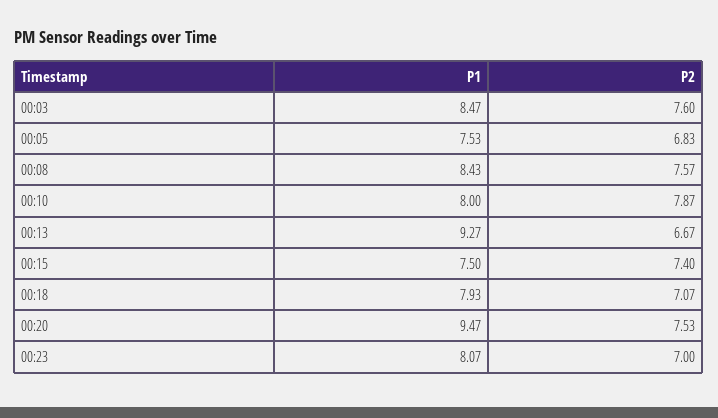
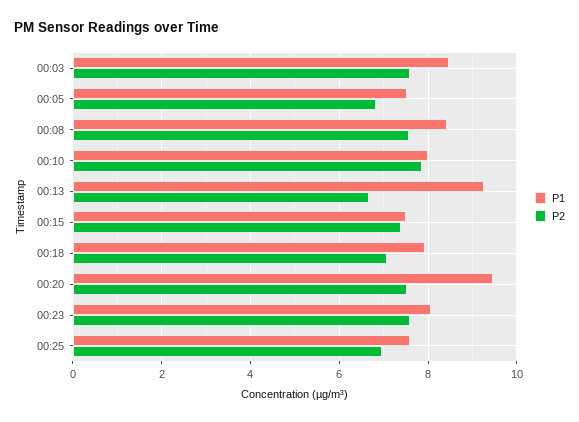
P2, 00:23: 7 -> 7.6
P1, 00:25: none -> 7.6
P2, 00:25: none -> 7

